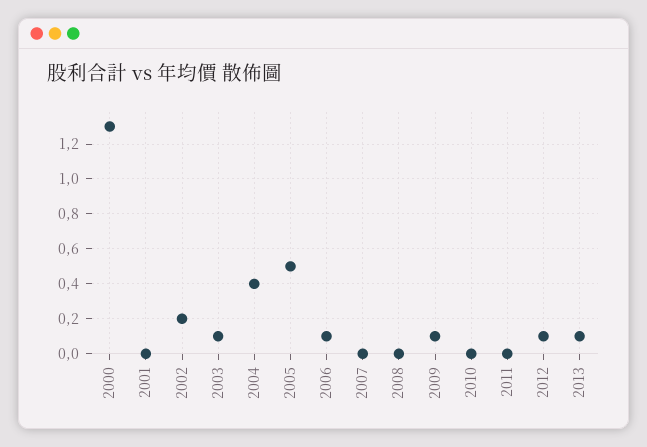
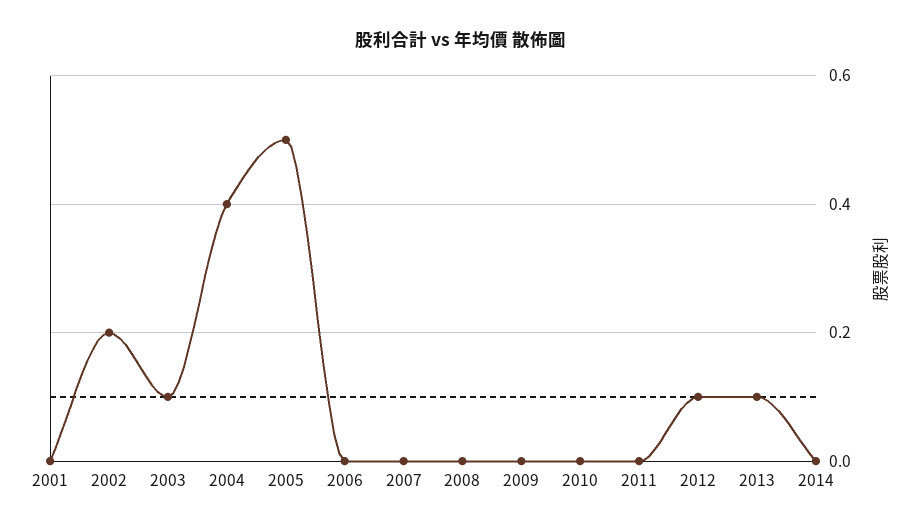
2000: 1.3 -> none
2006: 0.1 -> 0
2009: 0.1 -> 0
2014: none -> 0

